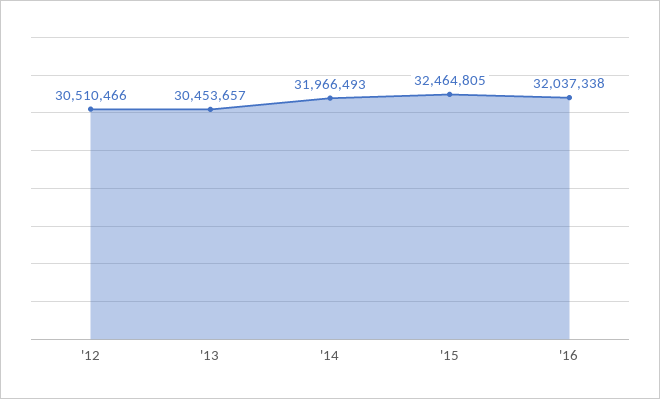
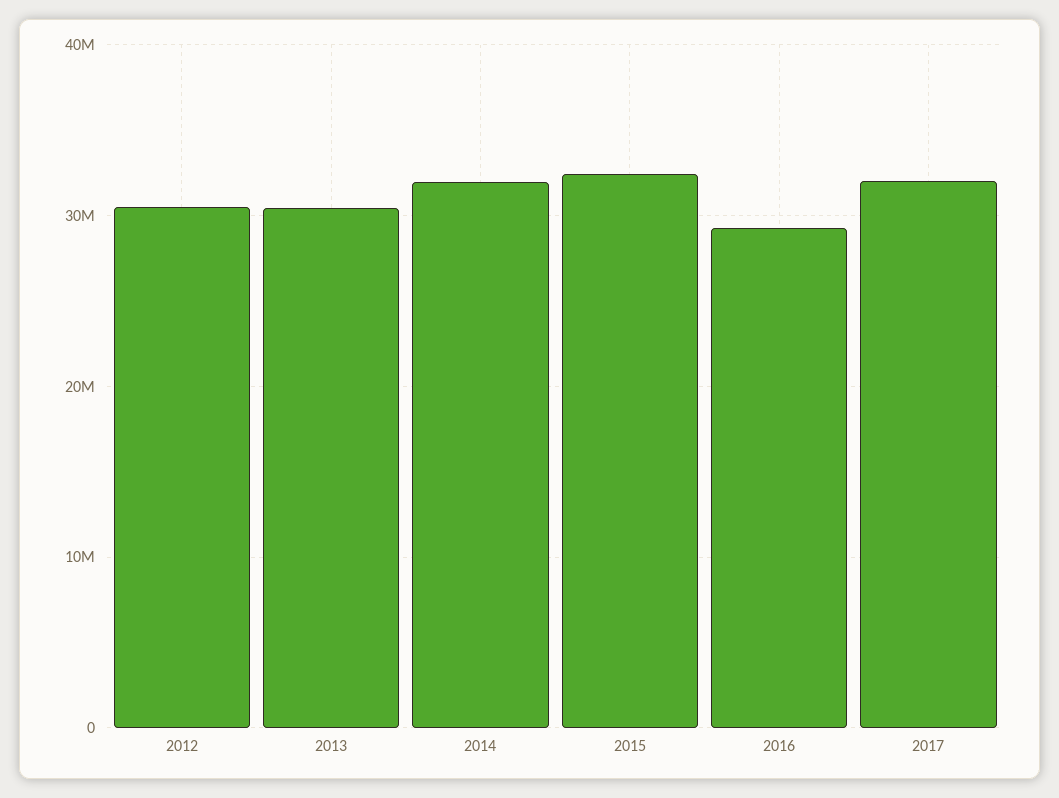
'16: 32037338 -> 29000000
2017: none -> 32000000

